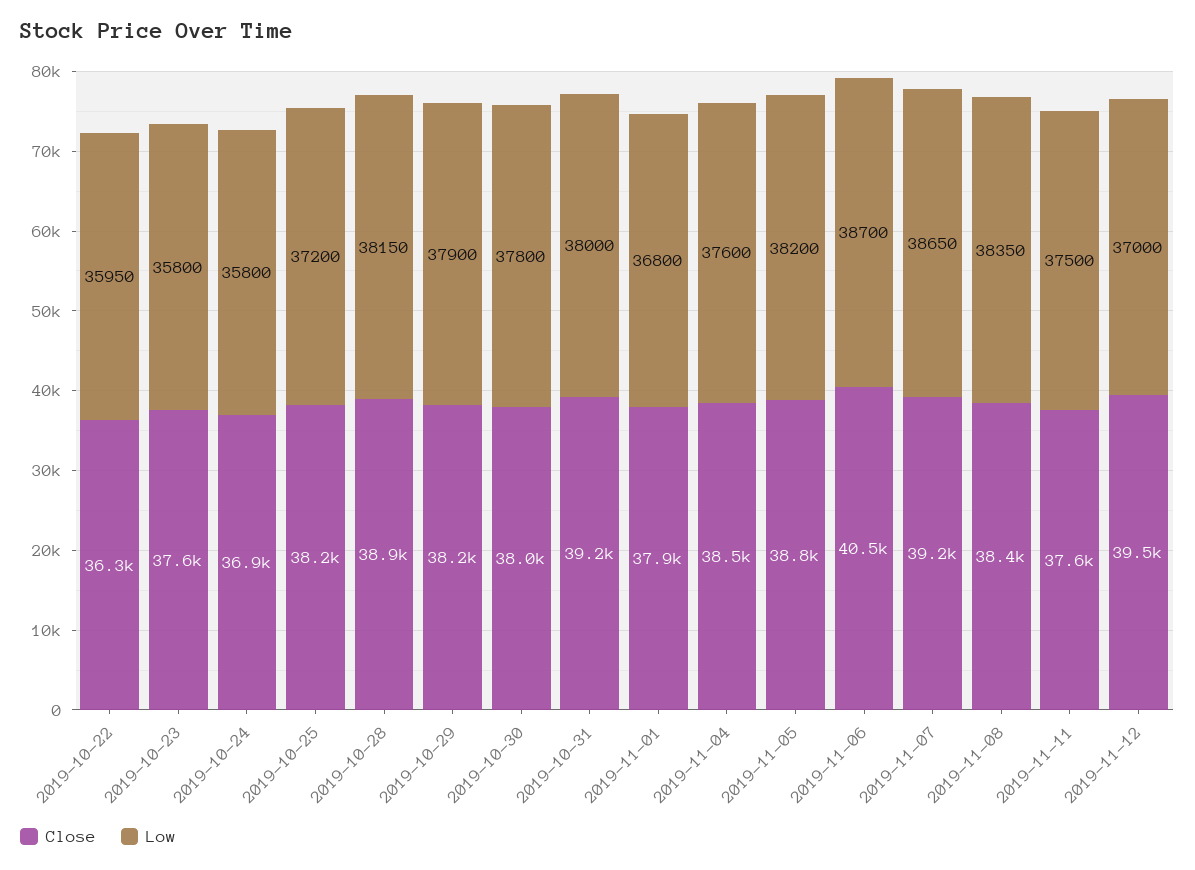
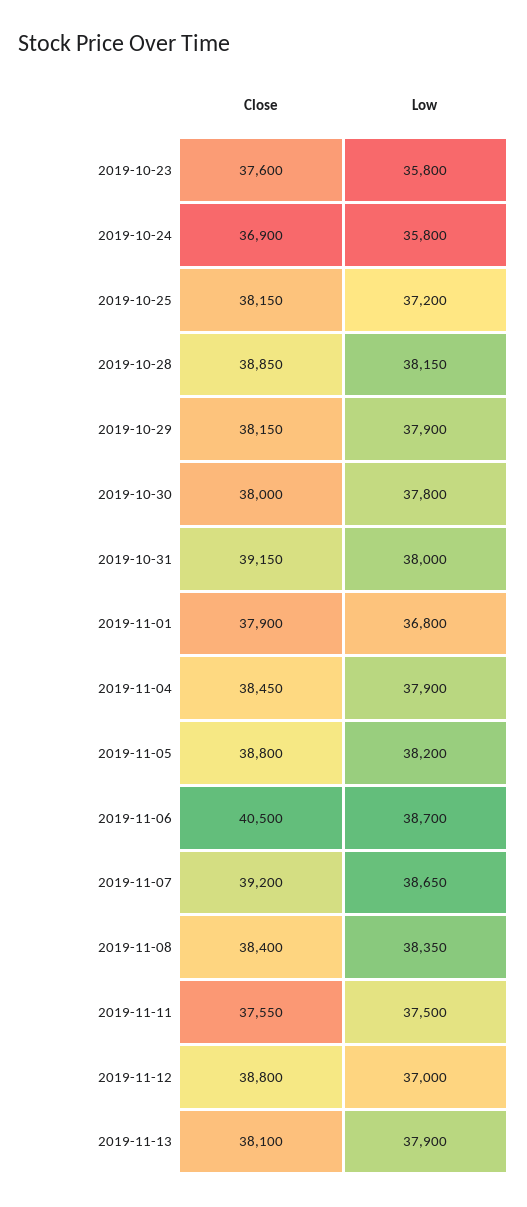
Close, 2019-10-22: 36300 -> none
Low, 2019-10-22: 35950 -> none
Low, 2019-11-04: 37600 -> 37900
Close, 2019-11-12: 39500 -> 38800
Close, 2019-11-13: none -> 38100
Low, 2019-11-13: none -> 37900

